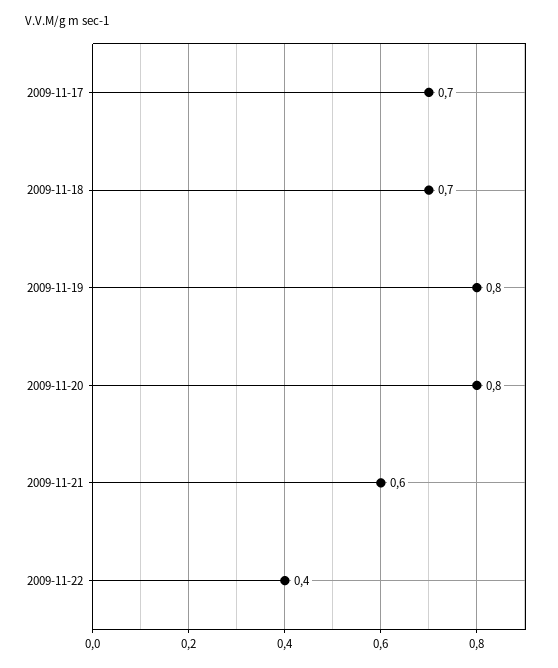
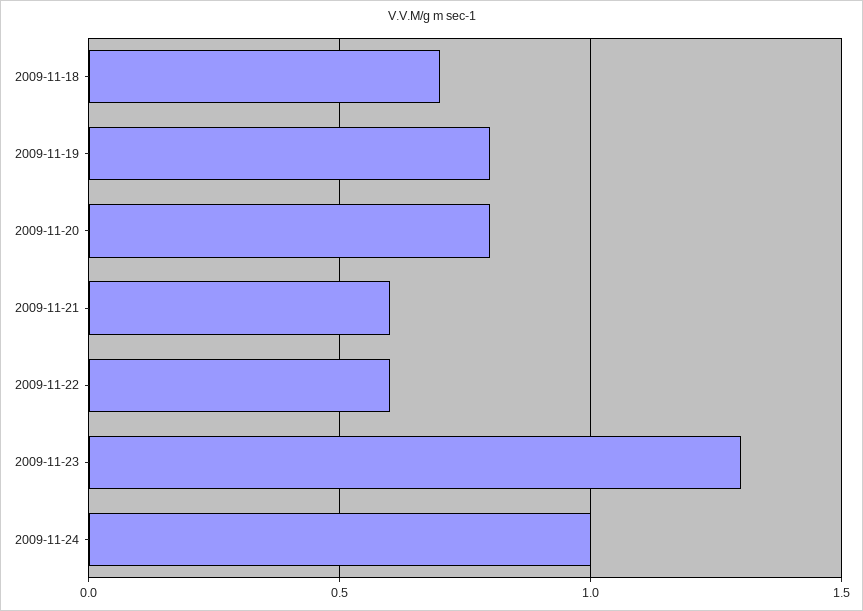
2009-11-17: 0.7 -> none
2009-11-22: 0.4 -> 0.6
2009-11-23: none -> 1.3
2009-11-24: none -> 1

